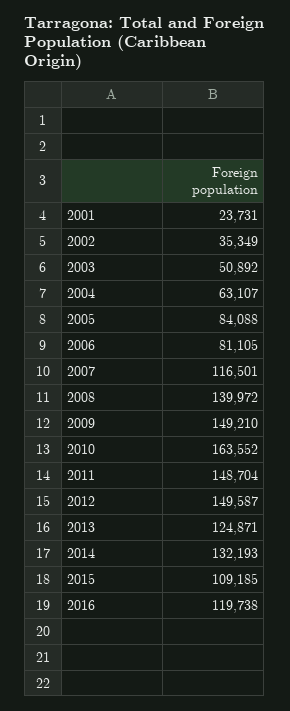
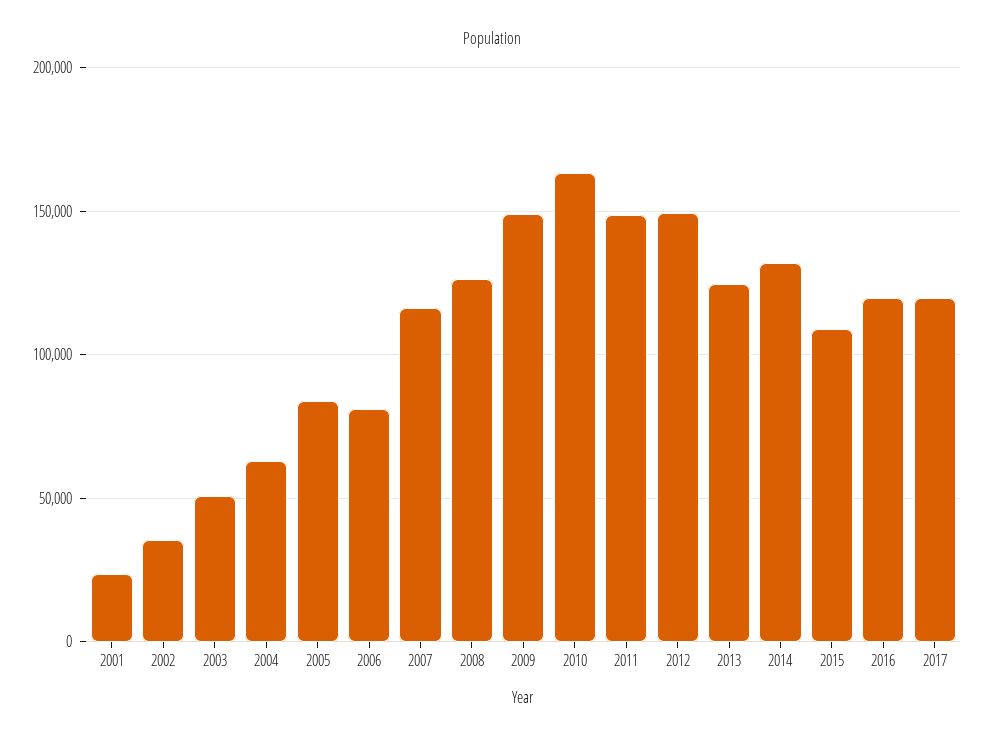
2008: 139972 -> 125000
2017: none -> 120000

